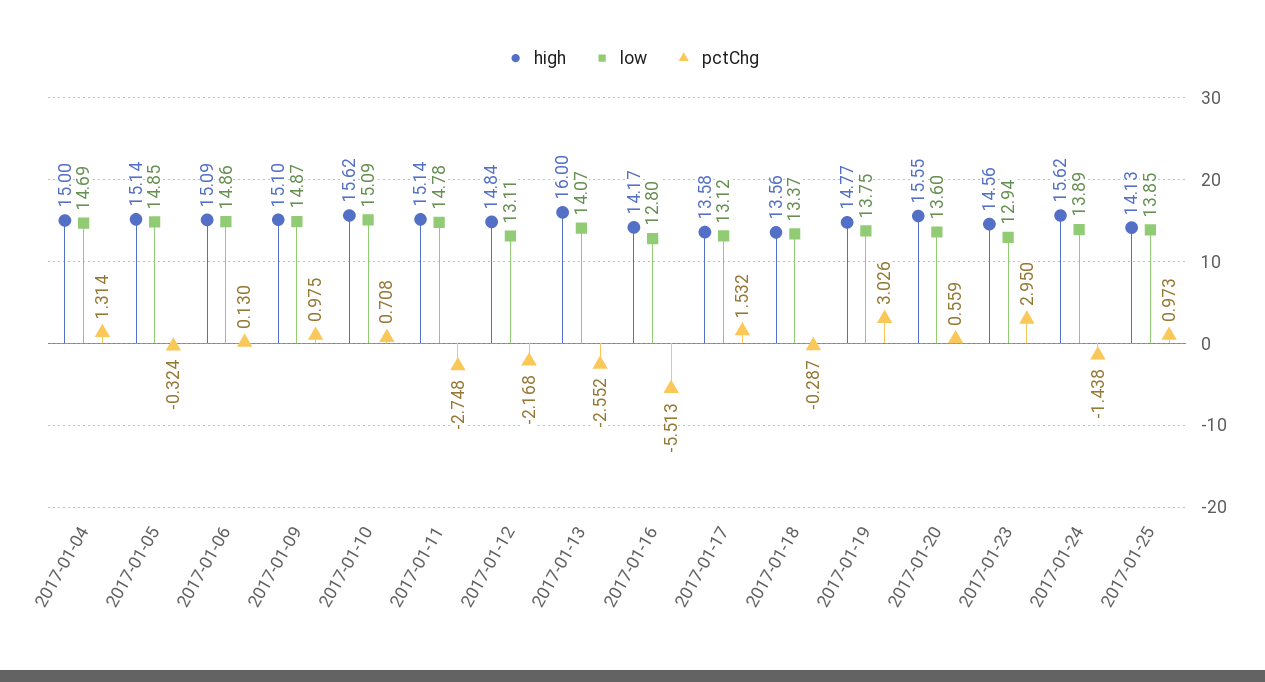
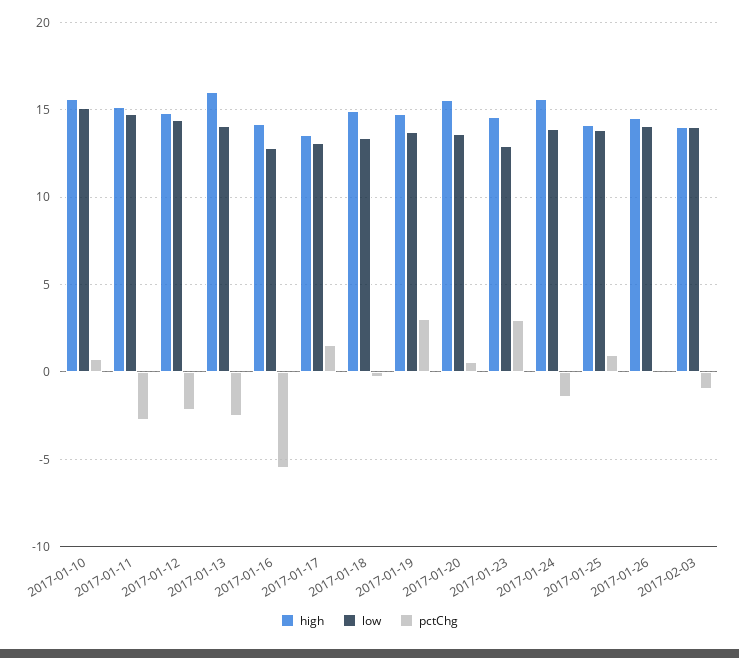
high, 2017-01-04: 15 -> none
low, 2017-01-04: 14.69 -> none
pctChg, 2017-01-04: 1.314 -> none
high, 2017-01-05: 15.14 -> none
low, 2017-01-05: 14.85 -> none
pctChg, 2017-01-05: -0.324 -> none
high, 2017-01-06: 15.09 -> none
low, 2017-01-06: 14.86 -> none
pctChg, 2017-01-06: 0.13 -> none
high, 2017-01-09: 15.1 -> none
low, 2017-01-09: 14.87 -> none
pctChg, 2017-01-09: 0.975 -> none
low, 2017-01-12: 13.11 -> 14.5
high, 2017-01-18: 13.56 -> 15
high, 2017-01-26: none -> 14.5
low, 2017-01-26: none -> 14
pctChg, 2017-01-26: none -> 0
high, 2017-02-03: none -> 14
low, 2017-02-03: none -> 14
pctChg, 2017-02-03: none -> -1

